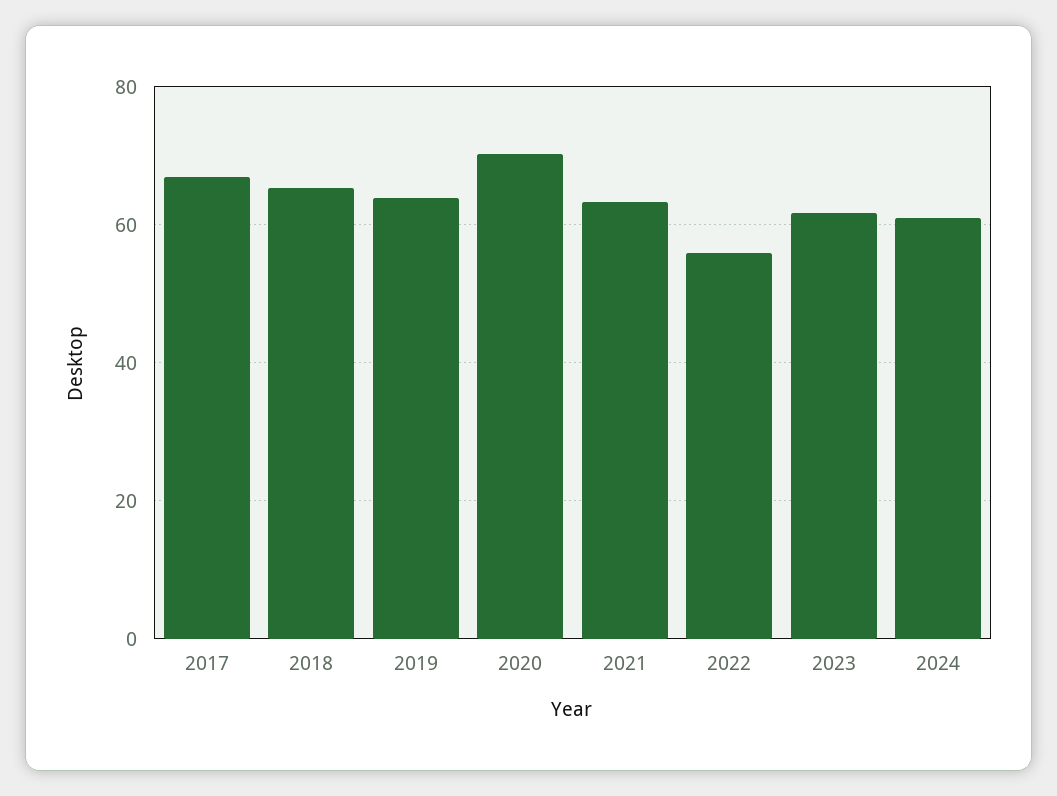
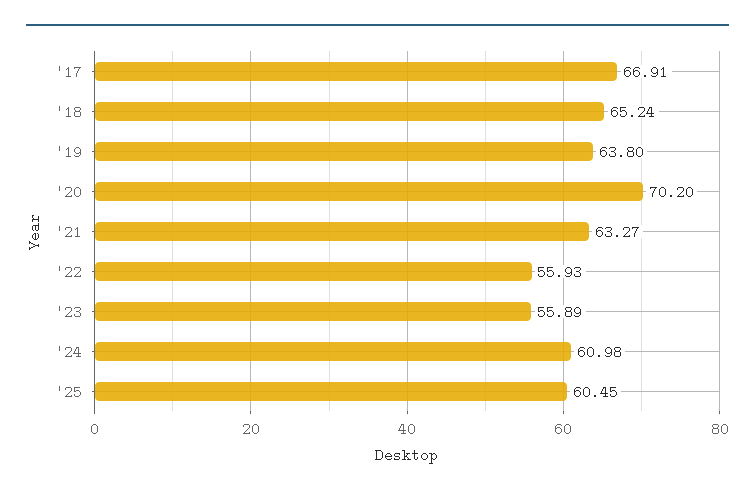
2023: 62 -> 55.89
'25: none -> 60.45

